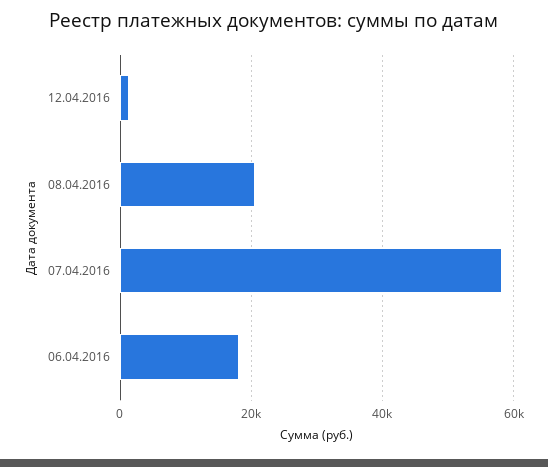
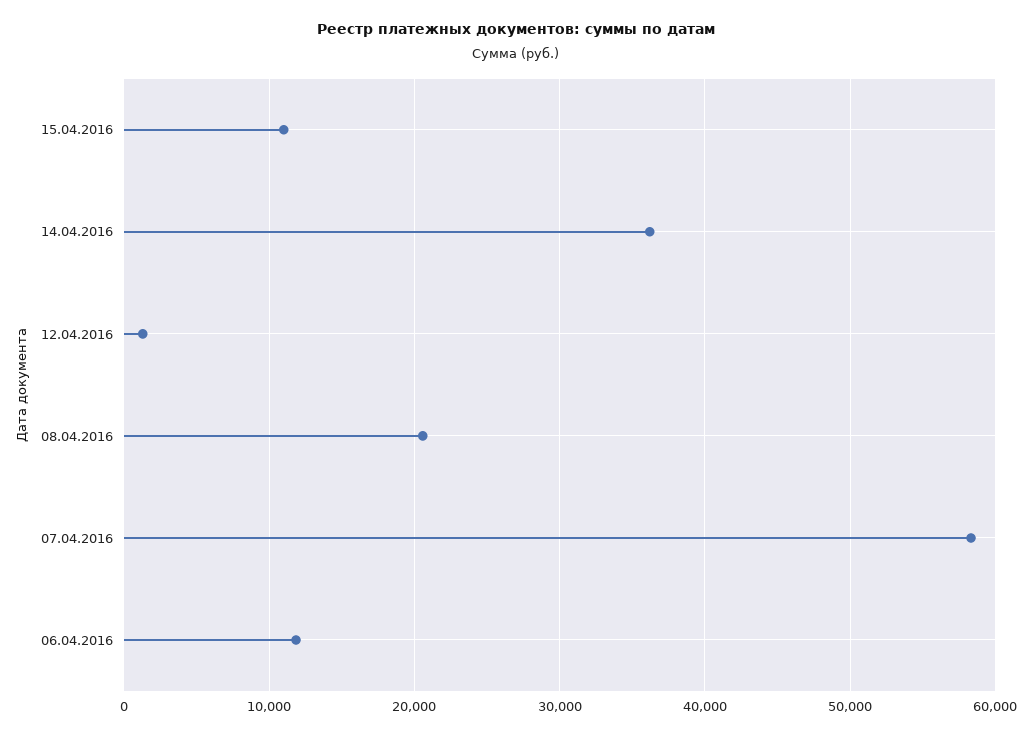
06.04.2016: 18000 -> 12000
15.04.2016: none -> 11000
14.04.2016: none -> 36000

